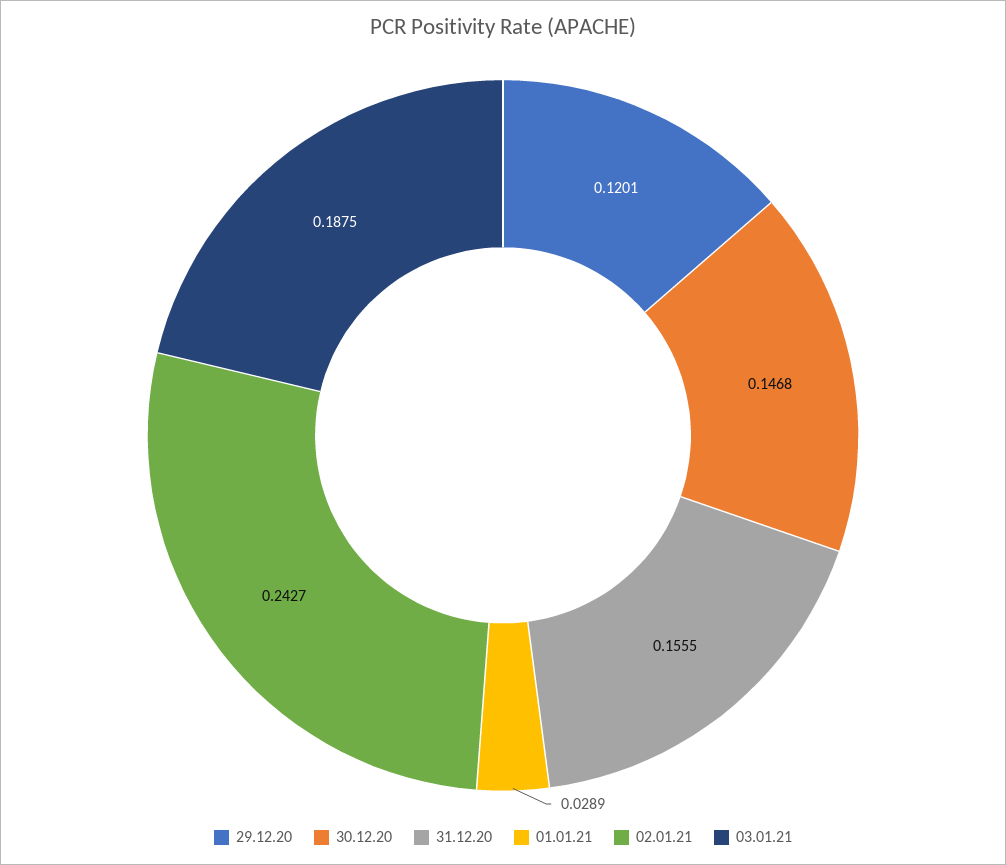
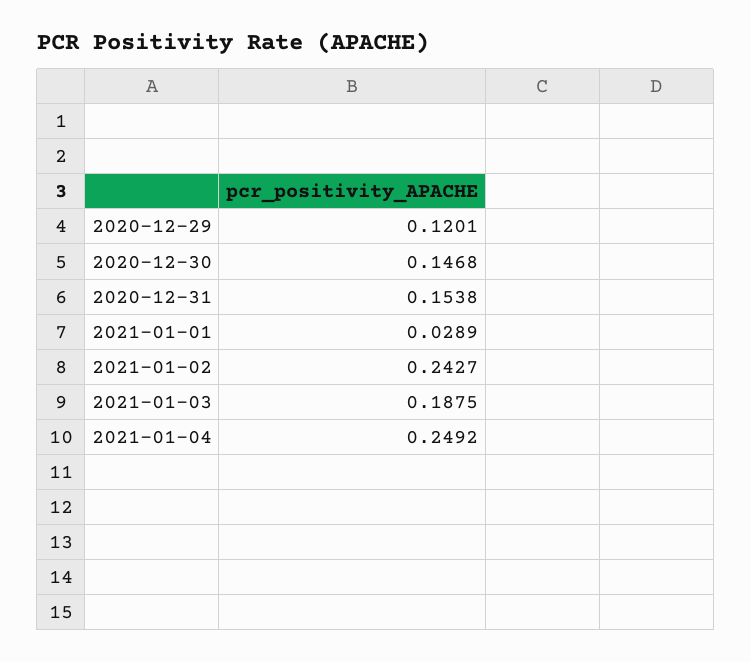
31.12.20: 0.1555 -> 0.1538
2021-01-04: none -> 0.2492

